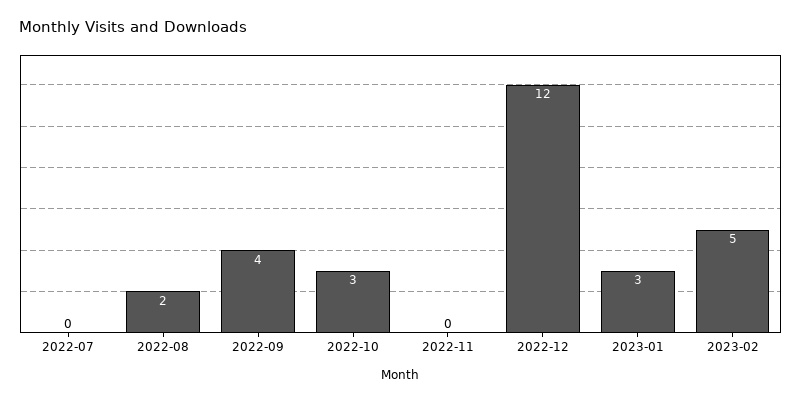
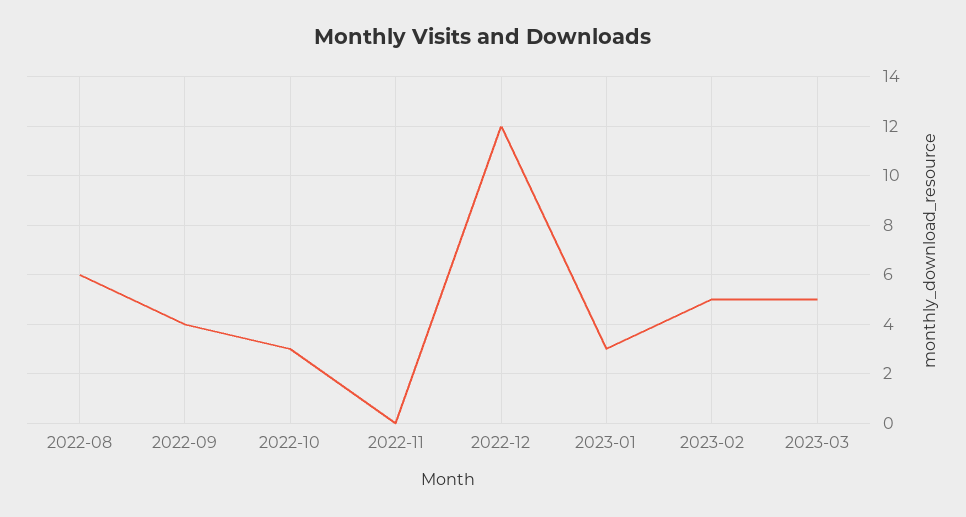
2022-07: 0 -> none
2022-08: 2 -> 6
2023-03: none -> 5

